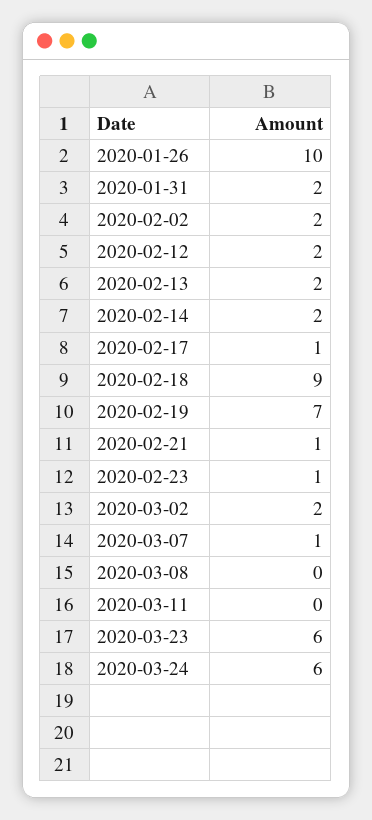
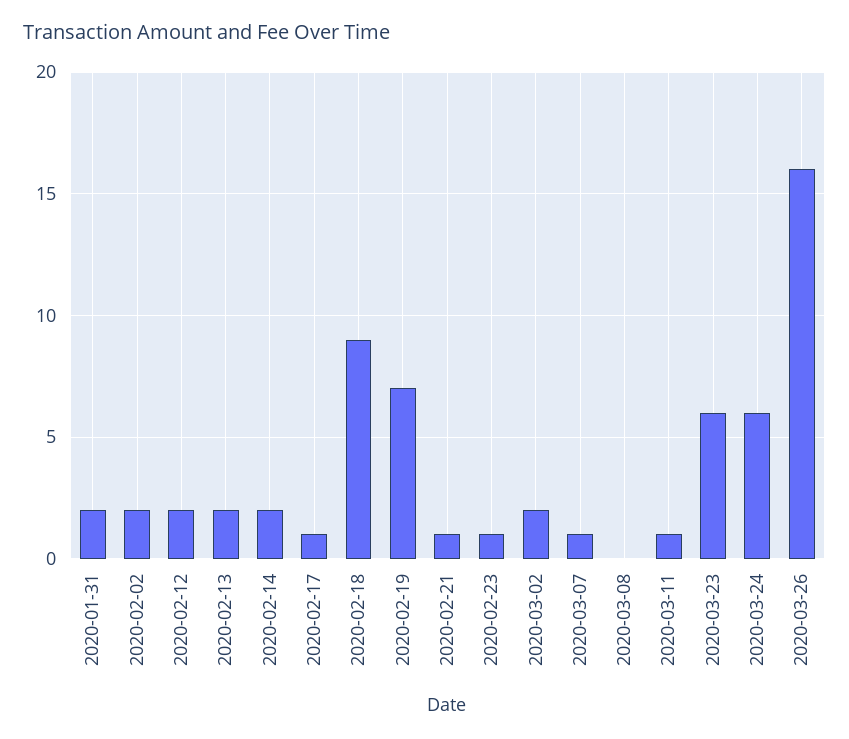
2020-01-26: 10 -> none
2020-03-11: 0 -> 1
2020-03-26: none -> 16

